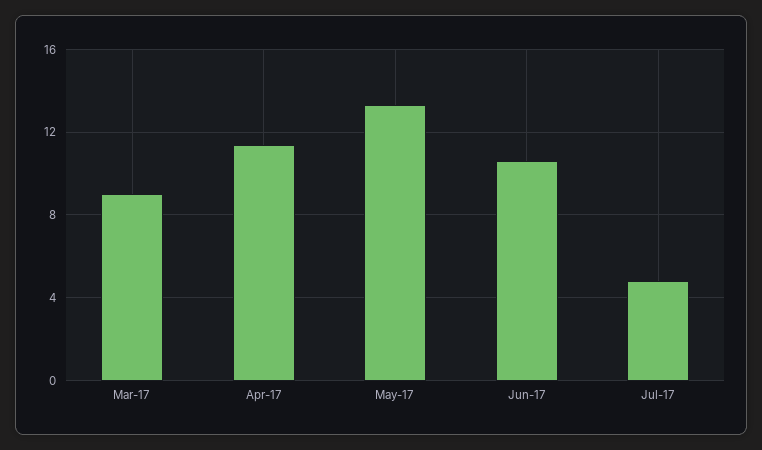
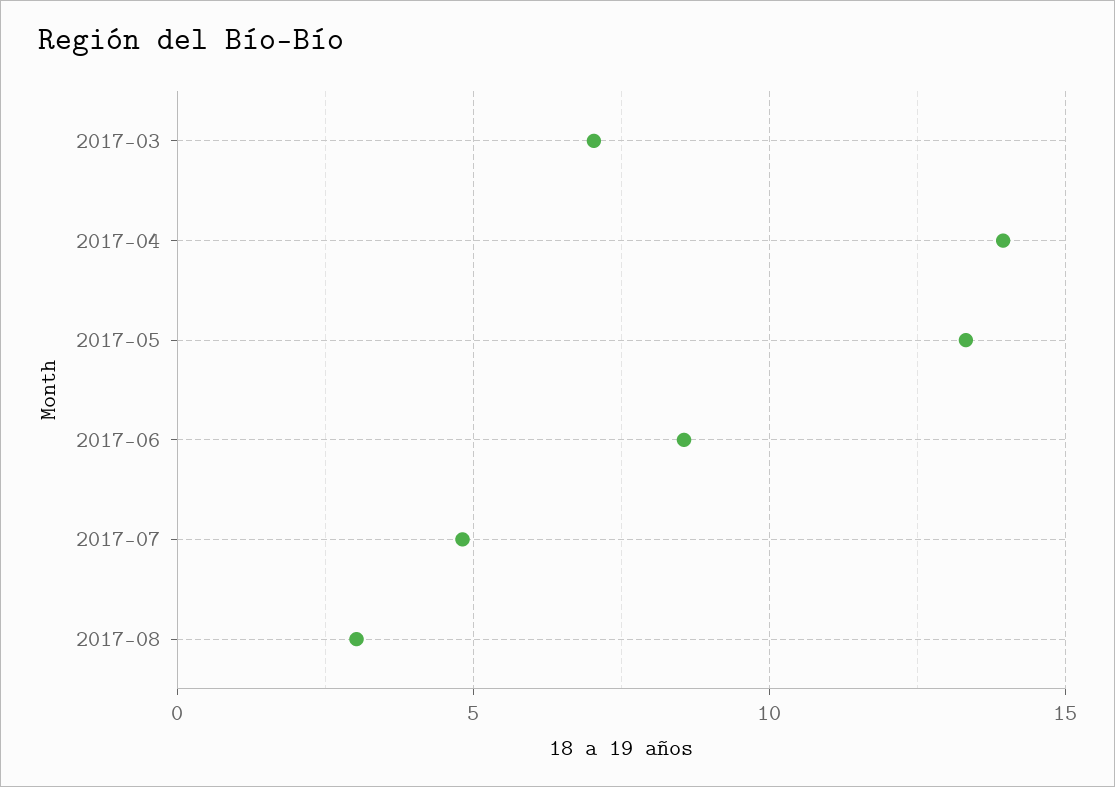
Mar-17: 9 -> 7
Apr-17: 11.5 -> 14
Jun-17: 10.5 -> 8.5
2017-08: none -> 3

